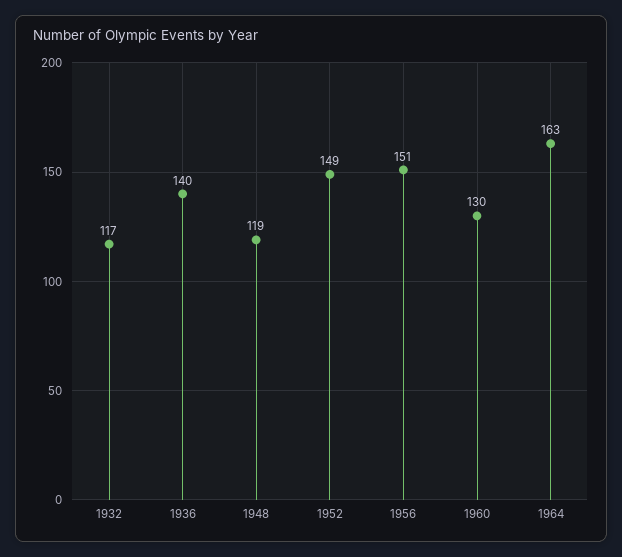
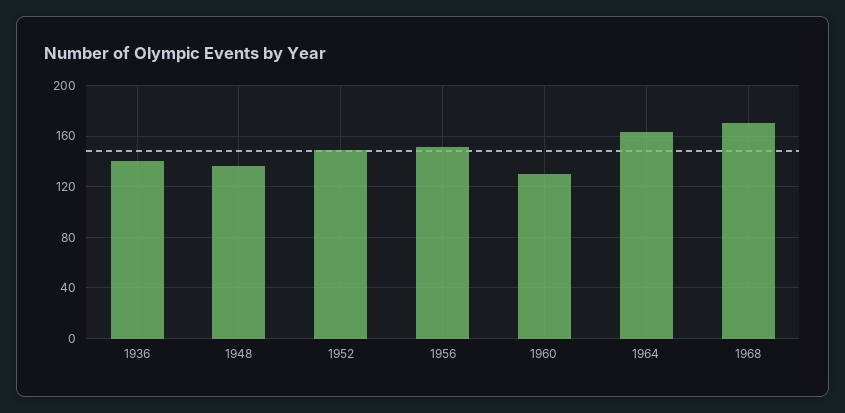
1932: 117 -> none
1948: 119 -> 135
1968: none -> 170

